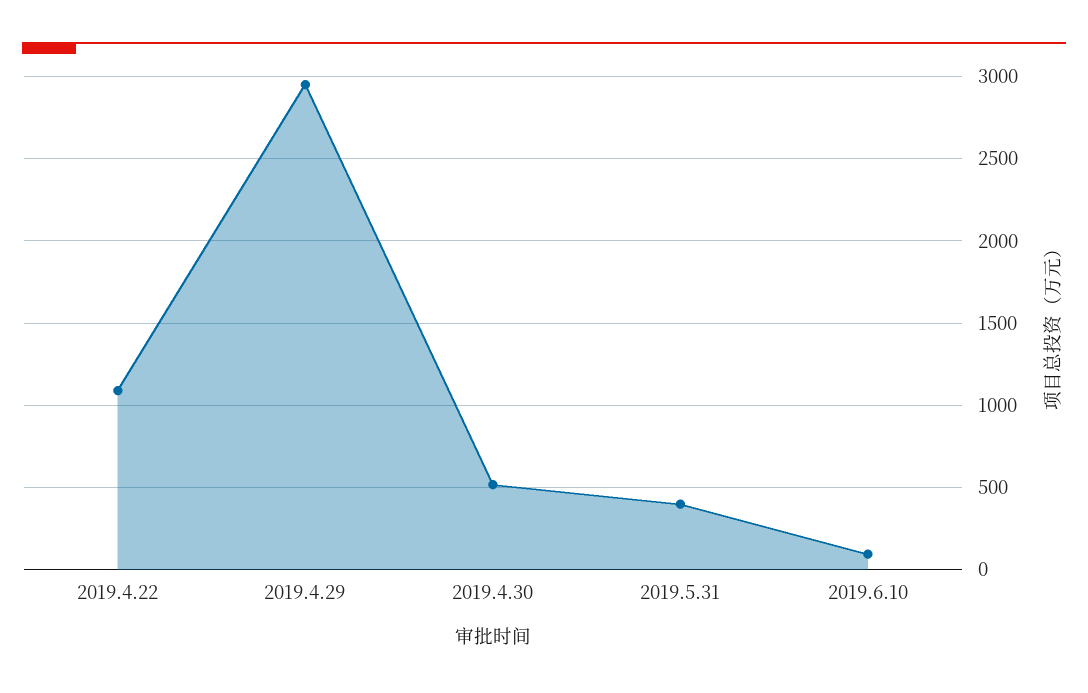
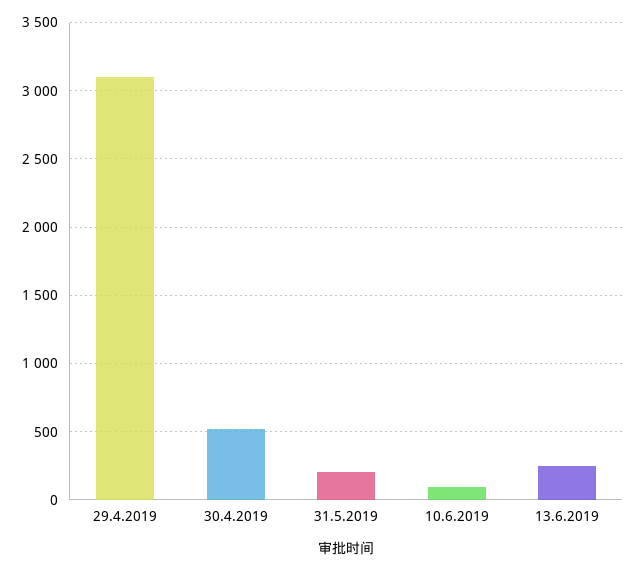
2019.4.22: 1100 -> none
2019.4.29: 2950 -> 3100
2019.5.31: 400 -> 200
13.6.2019: none -> 250

